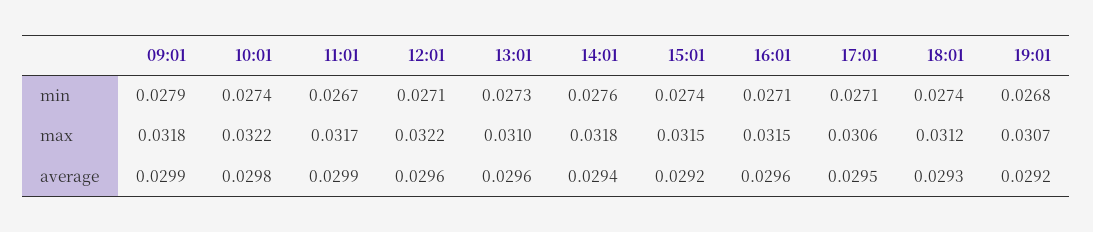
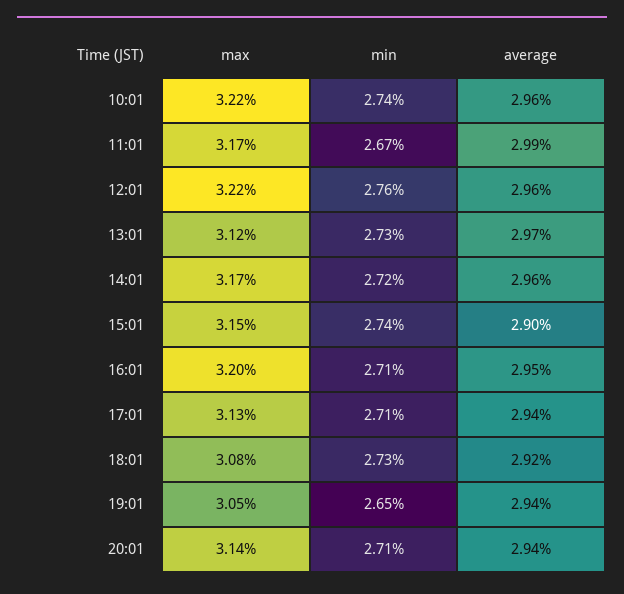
09:01, min: 0.0279 -> none
12:01, min: 0.0271 -> 0.0276
14:01, min: 0.0276 -> 0.0272
18:01, min: 0.0274 -> 0.0273
19:01, min: 0.0268 -> 0.0265
09:01, max: 0.0318 -> none
13:01, max: 0.031 -> 0.0312
14:01, max: 0.0318 -> 0.0317
16:01, max: 0.0315 -> 0.032
17:01, max: 0.0306 -> 0.0313
18:01, max: 0.0312 -> 0.0308
19:01, max: 0.0307 -> 0.0305
09:01, average: 0.0299 -> none
10:01, average: 0.0298 -> 0.0296
13:01, average: 0.0296 -> 0.0297
14:01, average: 0.0294 -> 0.0296
15:01, average: 0.0292 -> 0.029
16:01, average: 0.0296 -> 0.0295
17:01, average: 0.0295 -> 0.0294
18:01, average: 0.0293 -> 0.0292
19:01, average: 0.0292 -> 0.0294
20:01, max: none -> 0.0314
20:01, min: none -> 0.0271
20:01, average: none -> 0.0294

